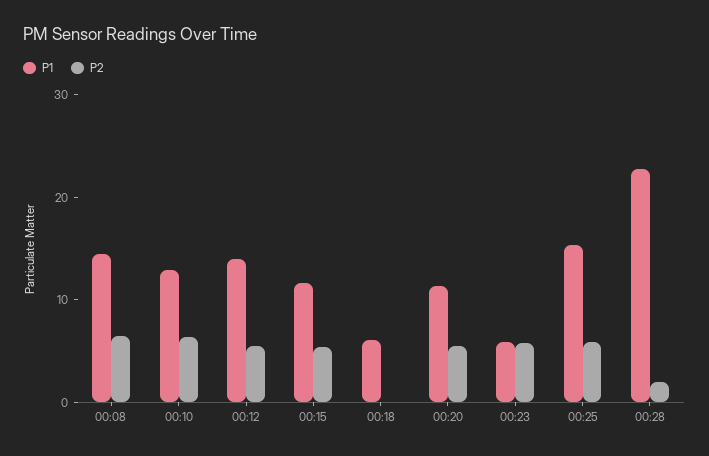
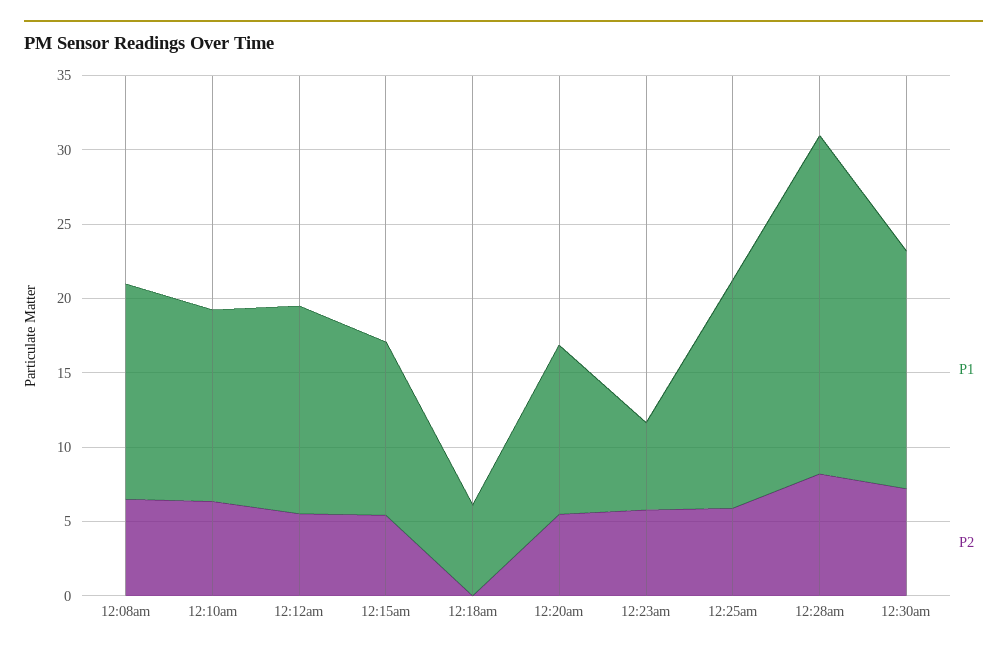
P2, 00:28: 2 -> 8
P1, 12:30am: none -> 16
P2, 12:30am: none -> 7

